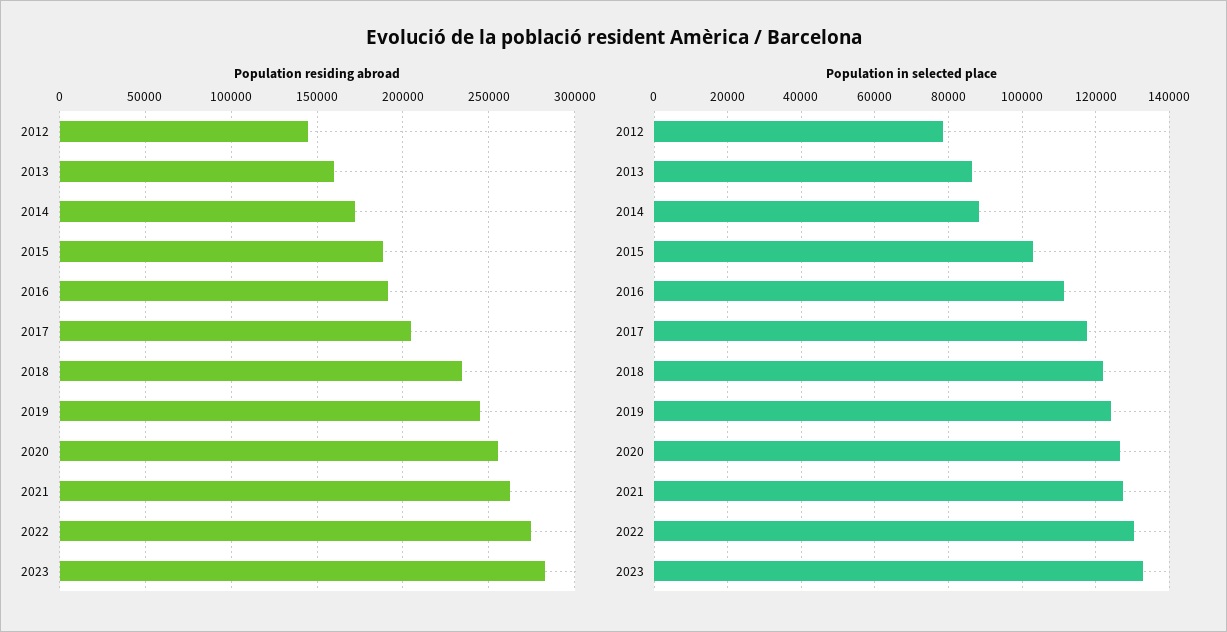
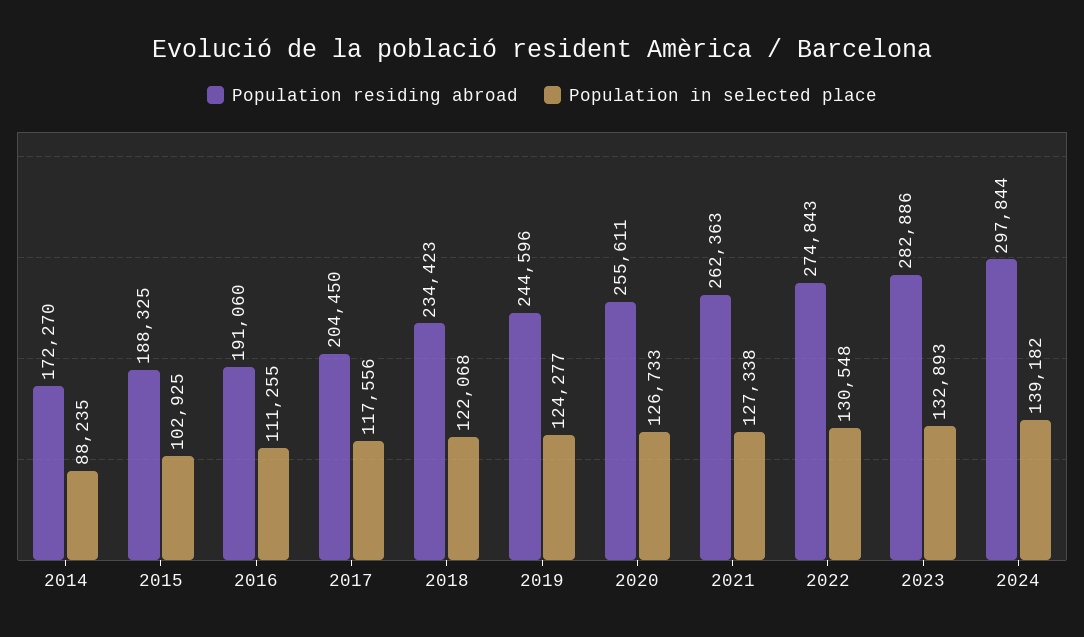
Population residing abroad, 2012: 145000 -> none
Population residing abroad, 2013: 160000 -> none
Population in selected place, 2012: 78000 -> none
Population in selected place, 2013: 86000 -> none
Population residing abroad, 2024: none -> 297844
Population in selected place, 2024: none -> 139182

